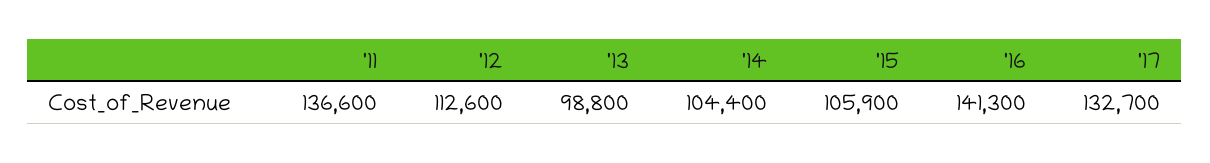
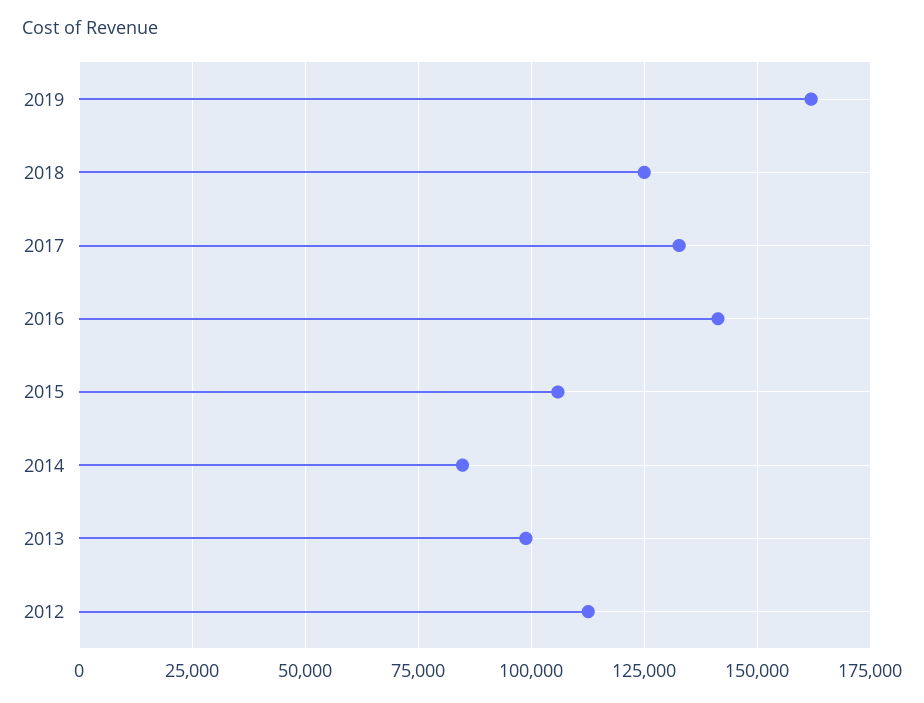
'11: 136600 -> none
'14: 104400 -> 85000
2019: none -> 162500
2018: none -> 125000

